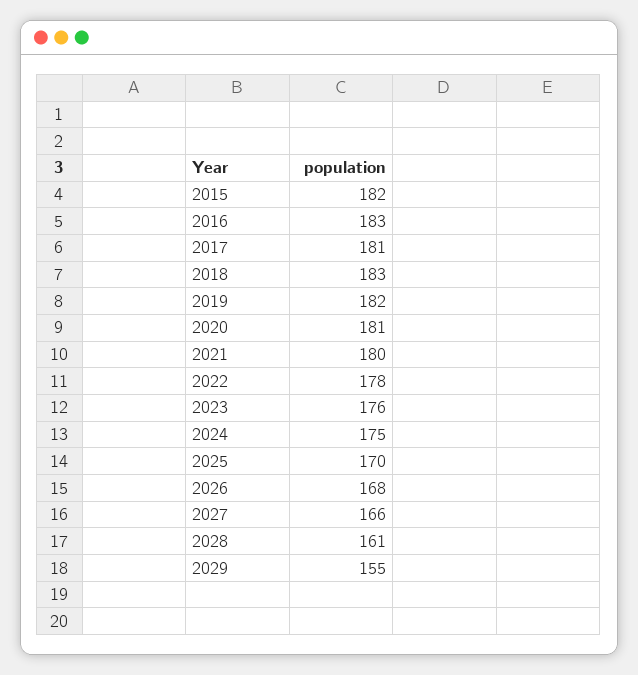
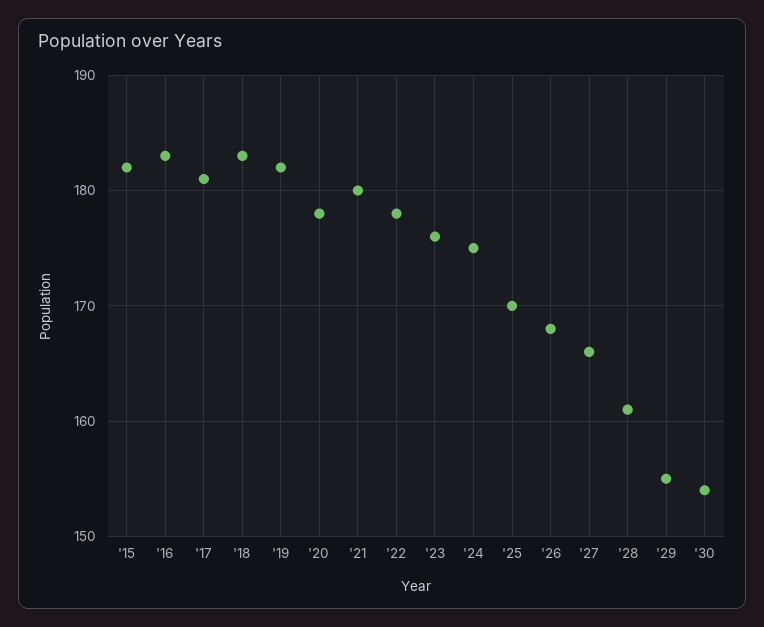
2020: 181 -> 178
'30: none -> 154

